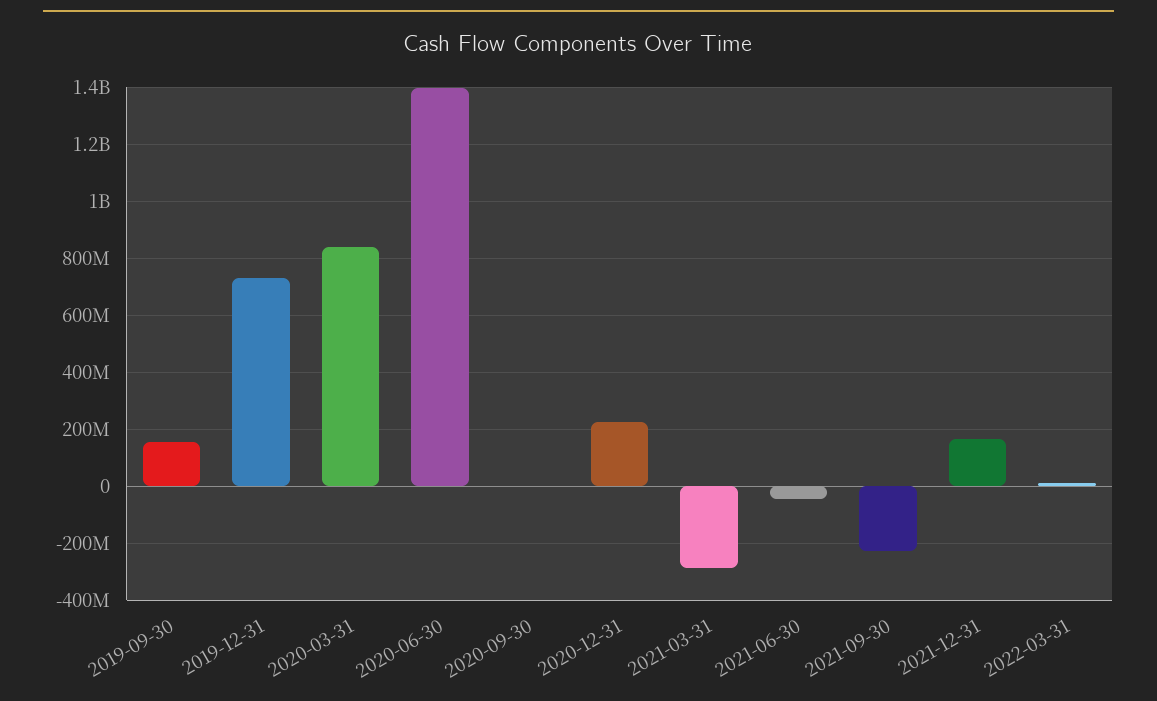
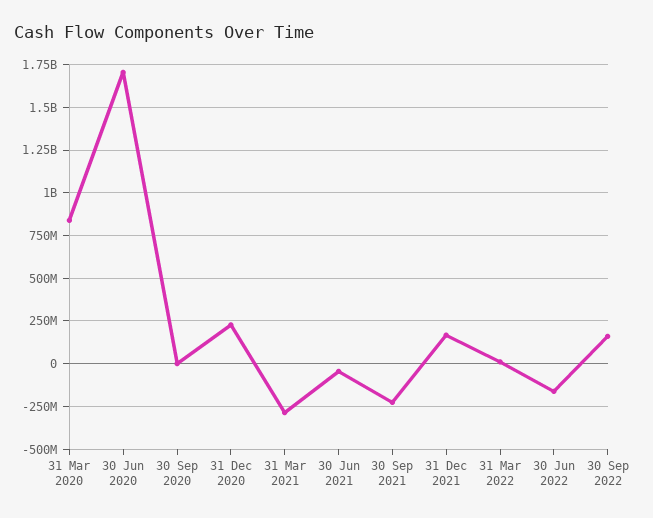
2019-09-30: 150000000 -> none
2019-12-31: 725000000 -> none
2020-06-30: 1400000000 -> 1700000000
30 Jun 2022: none -> -150000000
30 Sep 2022: none -> 150000000

